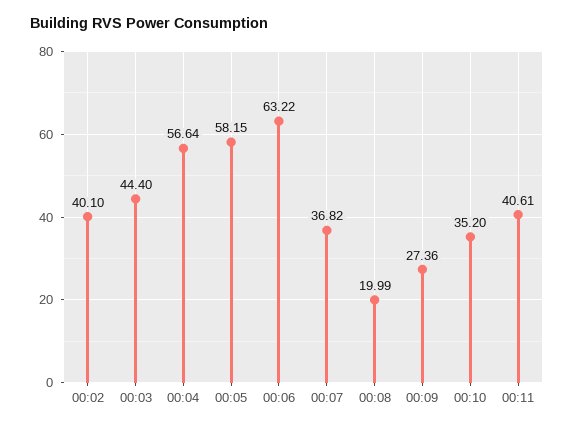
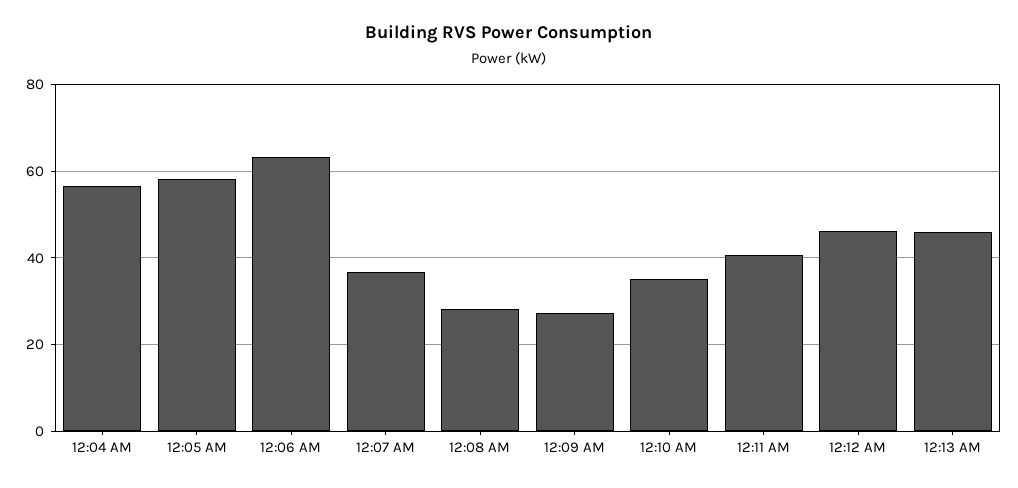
00:02: 40.1 -> none
00:03: 44.4 -> none
00:08: 19.99 -> 28
12:12 AM: none -> 46
12:13 AM: none -> 46

